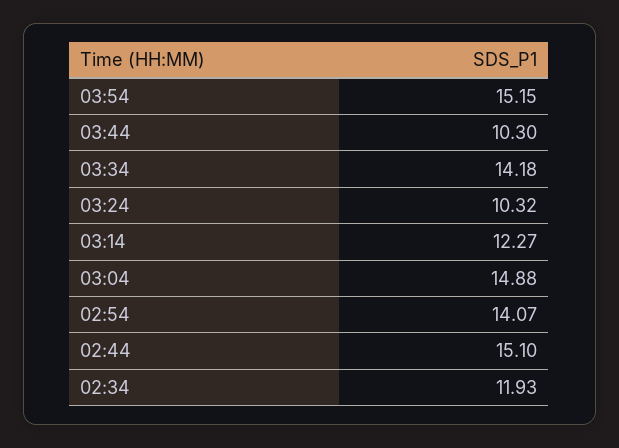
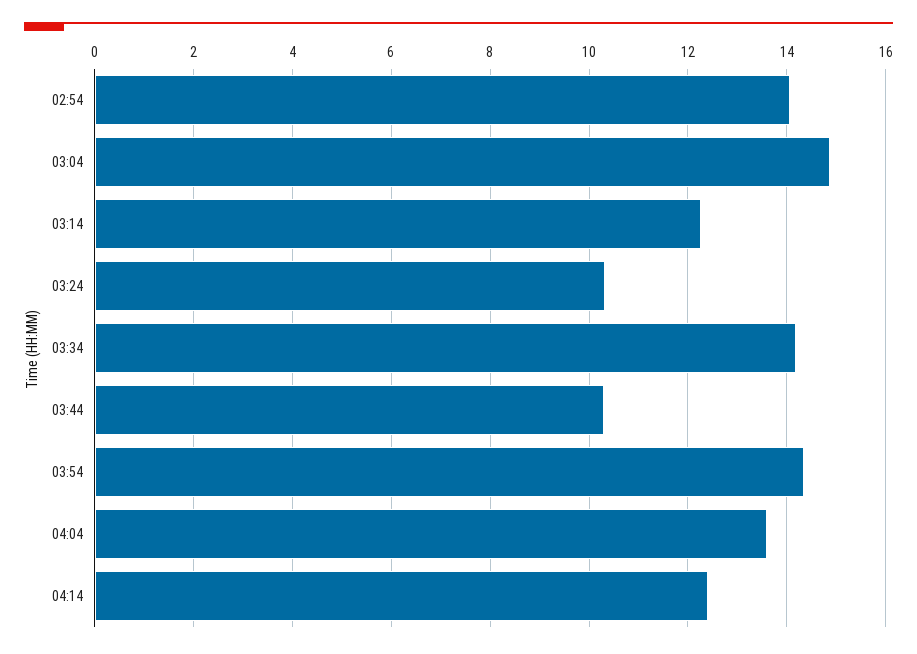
03:54: 15.15 -> 14.4
02:44: 15.1 -> none
02:34: 11.93 -> none
04:04: none -> 13.6
04:14: none -> 12.4

